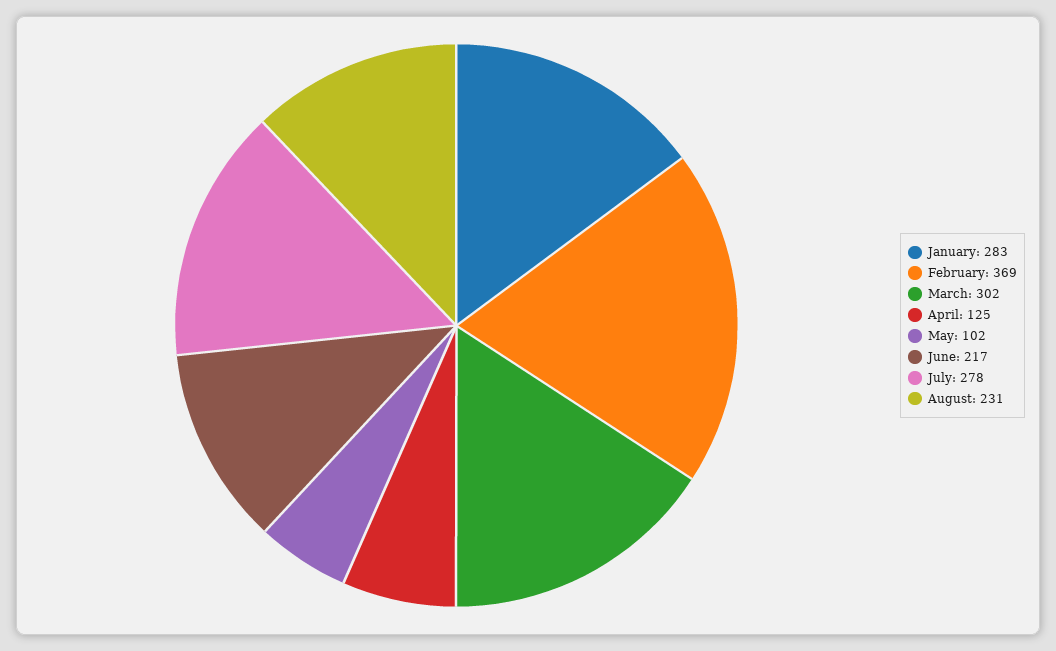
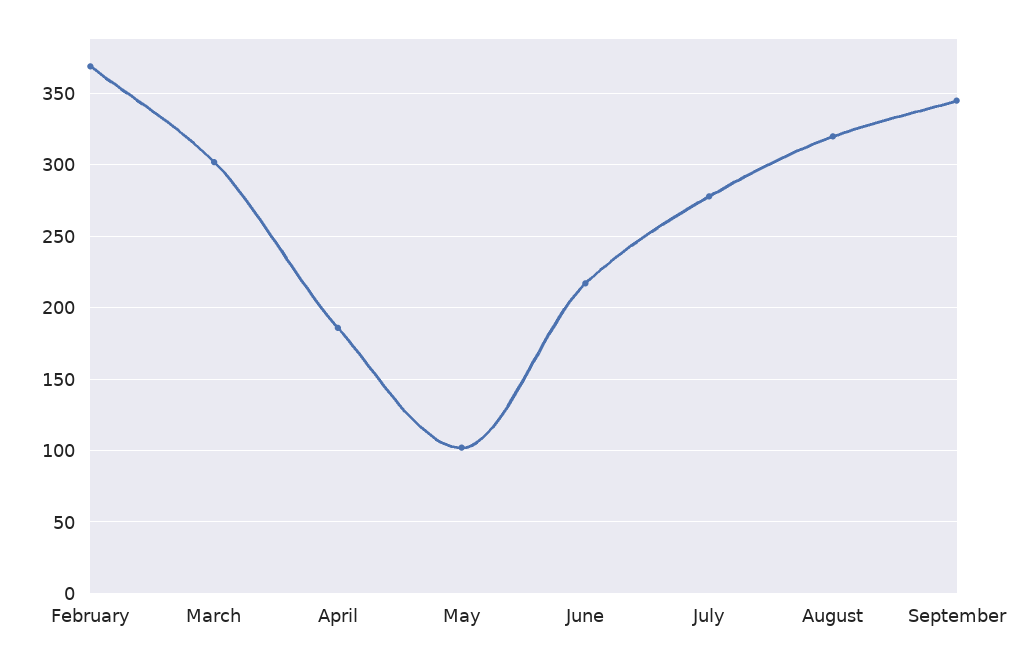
January: 283 -> none
April: 125 -> 185
August: 231 -> 320
September: none -> 345

